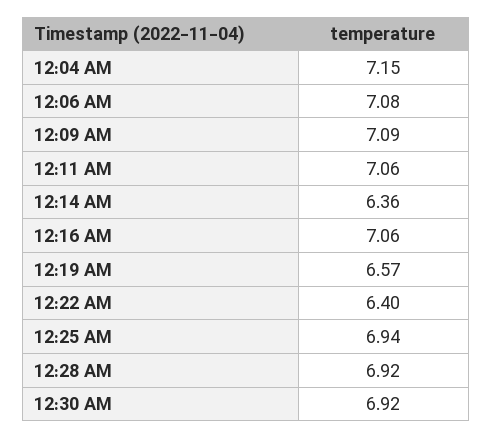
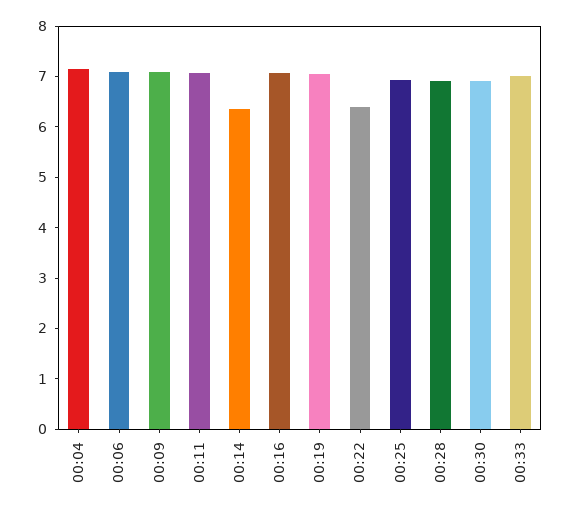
12:19 AM: 6.57 -> 7
00:33: none -> 7

